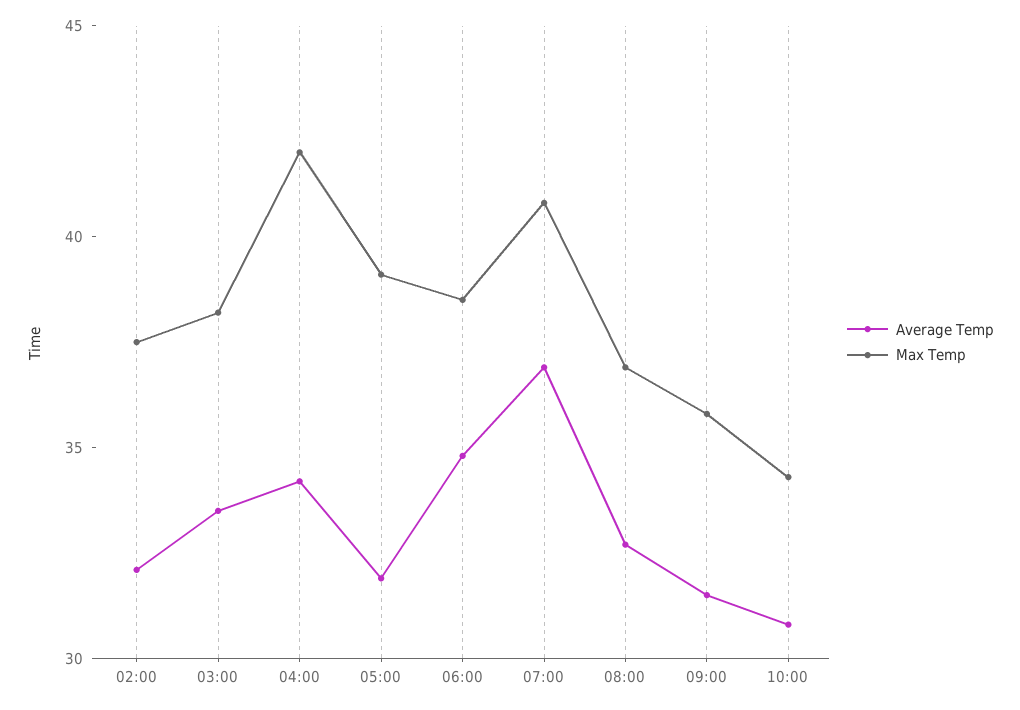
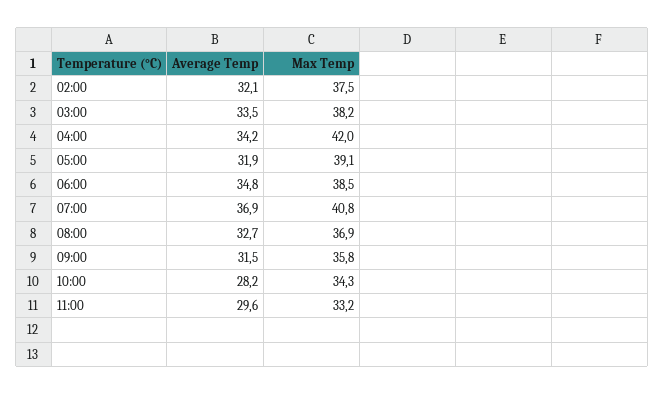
Average Temp, 10:00: 31 -> 28.2
Average Temp, 11:00: none -> 29.6
Max Temp, 11:00: none -> 33.2

